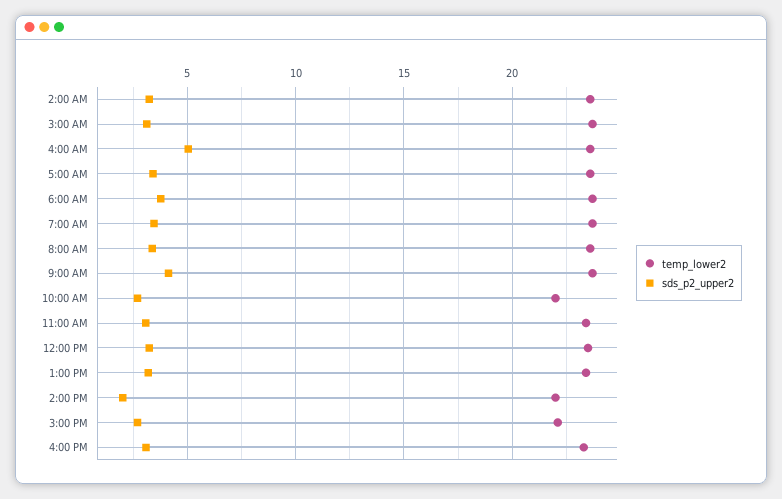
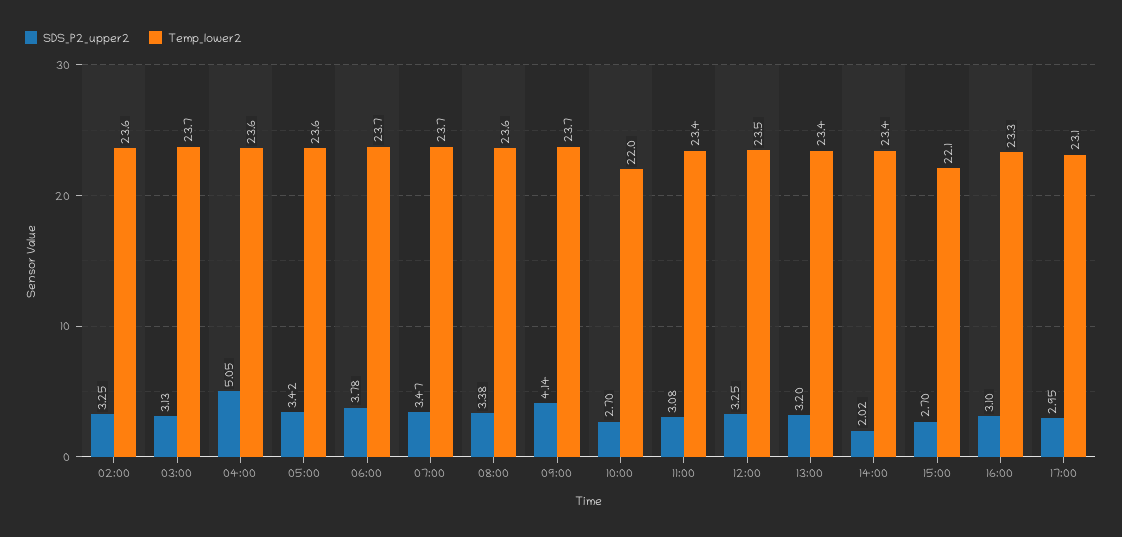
temp_lower2, 2:00 PM: 22 -> 23.4
sds_p2_upper2, 17:00: none -> 2.95
temp_lower2, 17:00: none -> 23.1

